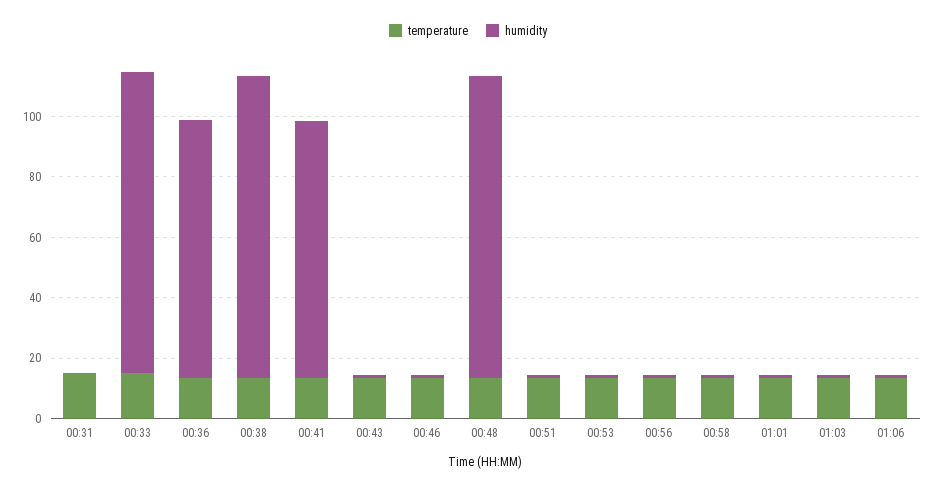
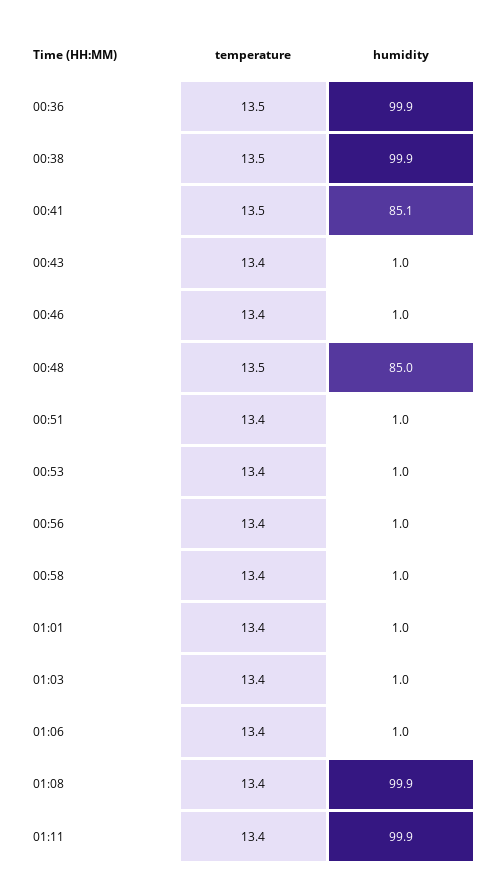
temperature, 00:31: 15 -> none
humidity, 00:31: 0 -> none
temperature, 00:33: 15 -> none
humidity, 00:33: 100 -> none
humidity, 00:36: 85 -> 99.9
humidity, 00:48: 100 -> 85
temperature, 01:08: none -> 13.4
humidity, 01:08: none -> 99.9
temperature, 01:11: none -> 13.4
humidity, 01:11: none -> 99.9

